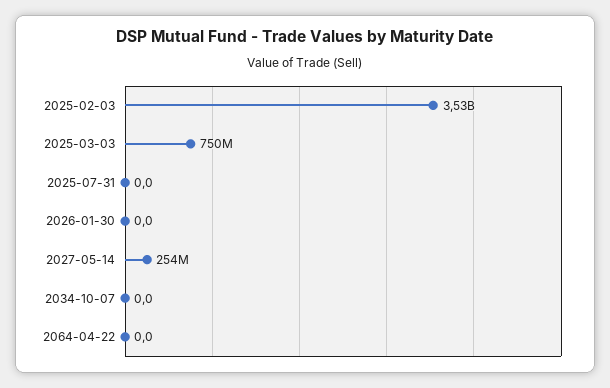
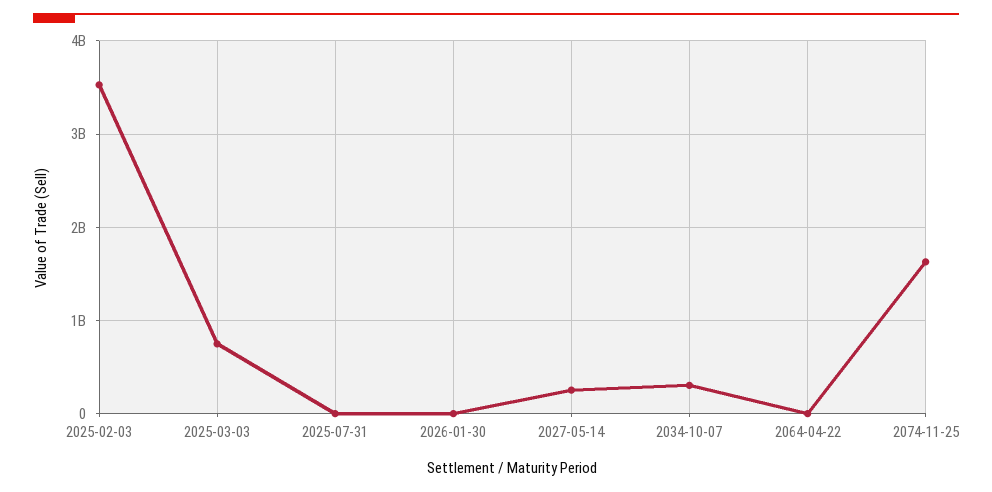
2034-10-07: 0 -> 300000000
2074-11-25: none -> 1600000000

